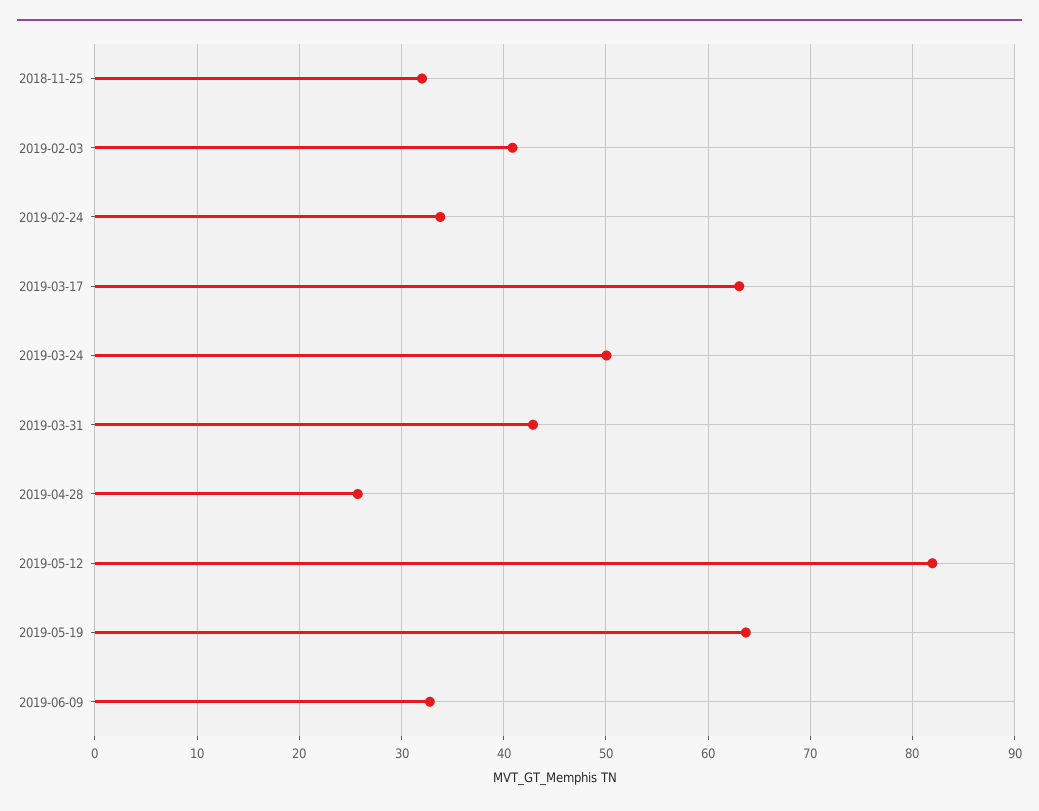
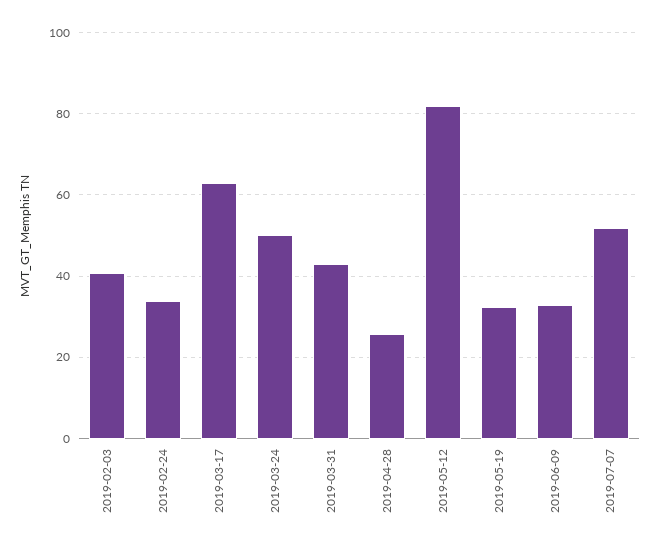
2018-11-25: 32 -> none
2019-05-19: 64 -> 32
2019-07-07: none -> 52

